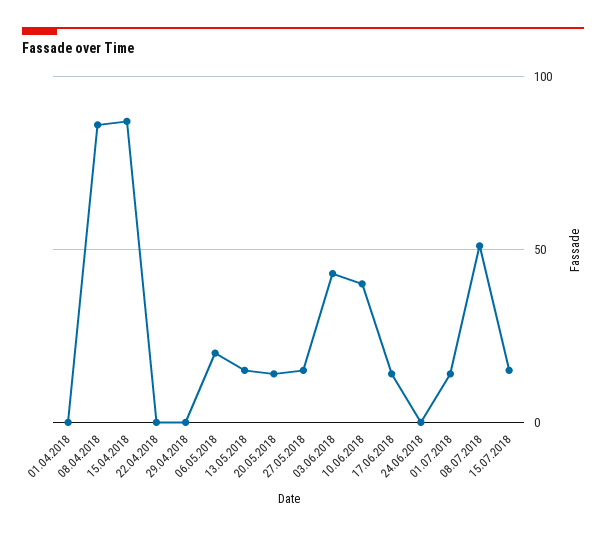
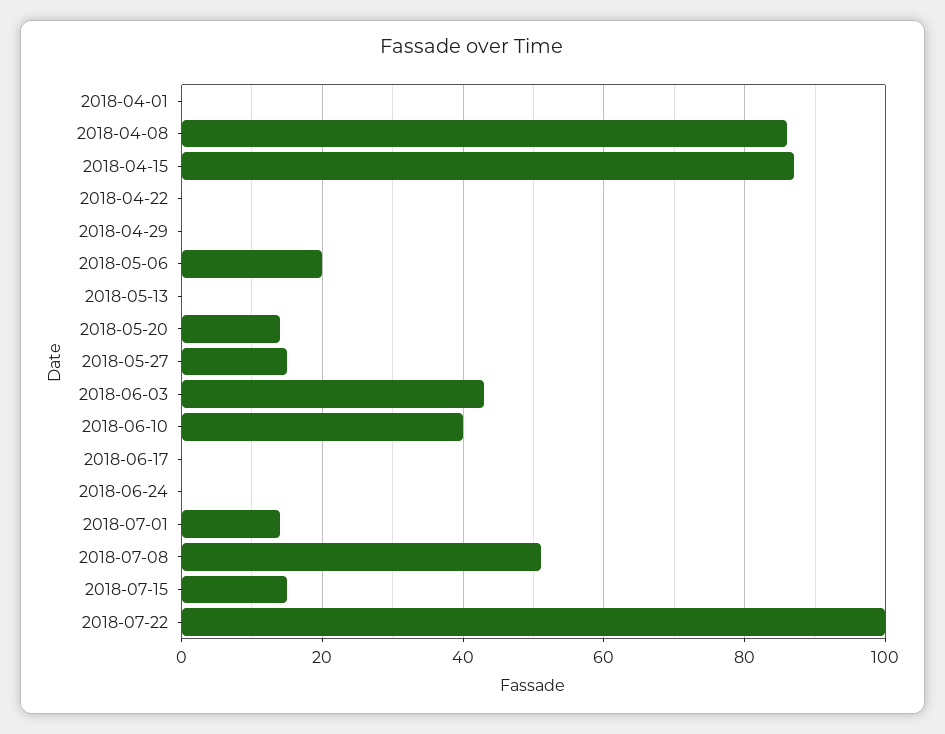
13.05.2018: 15 -> 0
17.06.2018: 15 -> 0
2018-07-22: none -> 100

